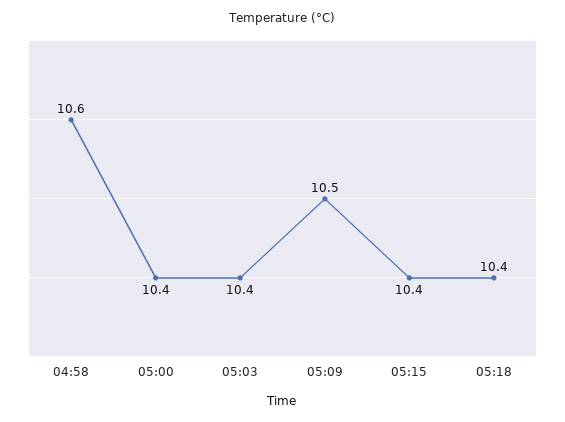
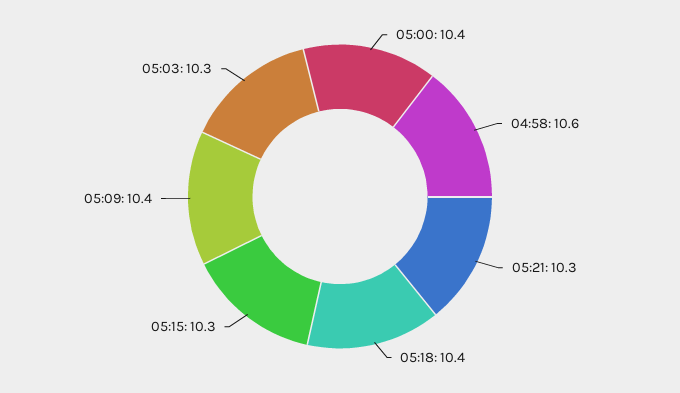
05:03: 10.4 -> 10.3
05:09: 10.5 -> 10.4
05:15: 10.4 -> 10.3
05:21: none -> 10.3

